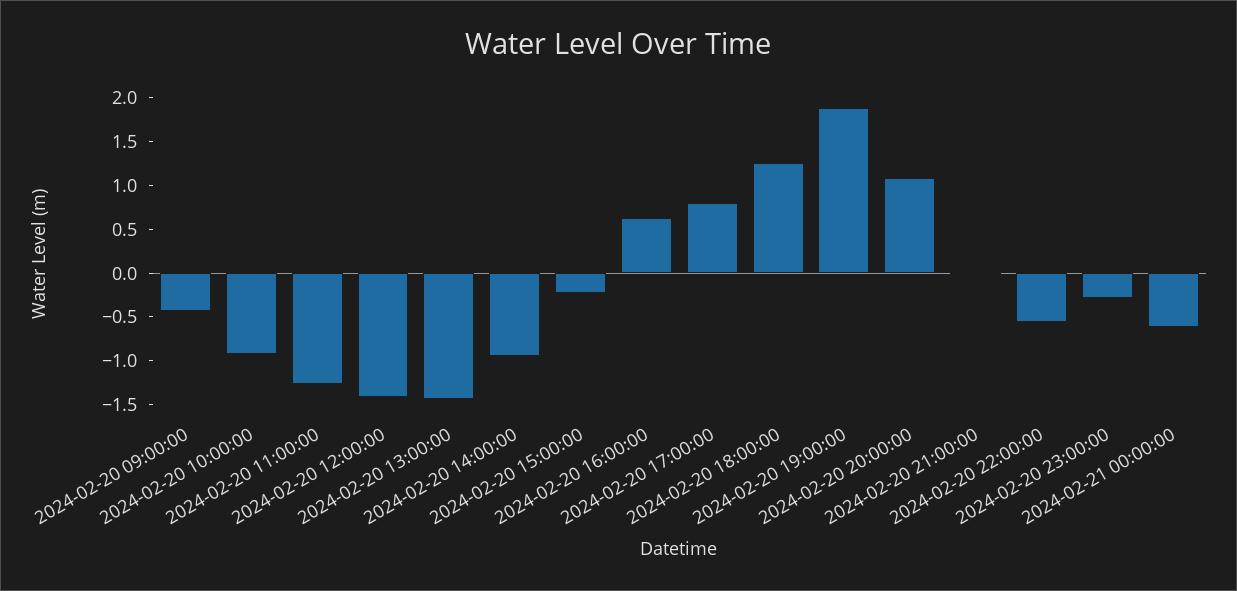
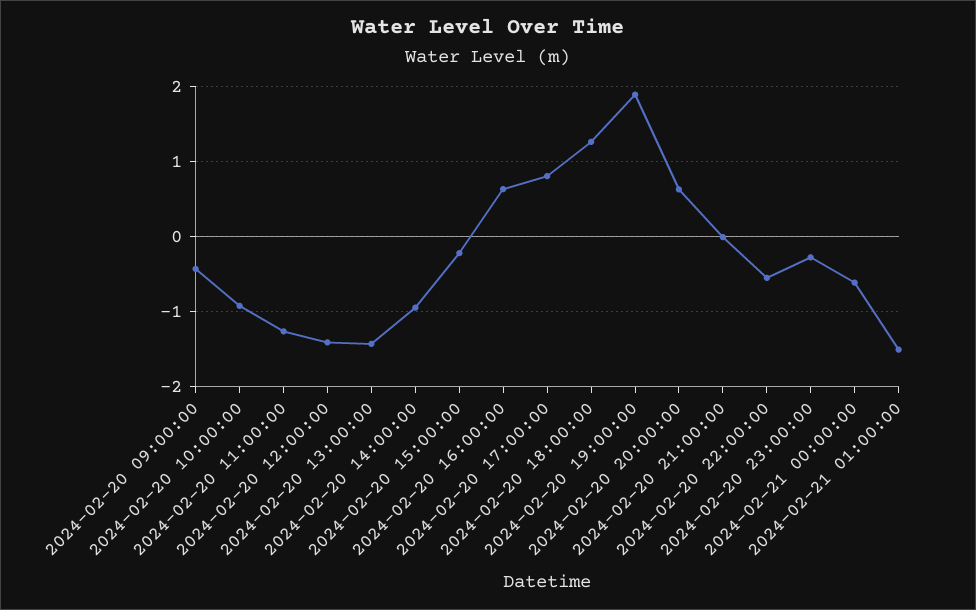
2024-02-20 20:00:00: 1.1 -> 0.6
2024-02-21 01:00:00: none -> -1.5

